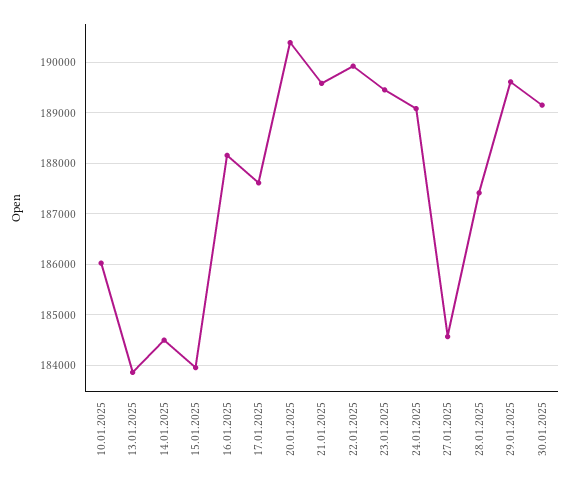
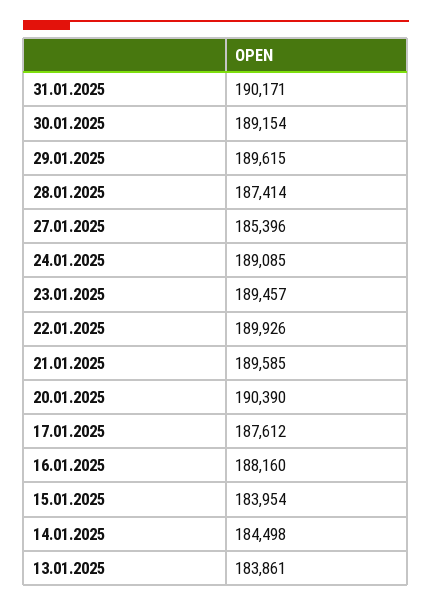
10.01.2025: 186000 -> none
27.01.2025: 184600 -> 185396
31.01.2025: none -> 190171

